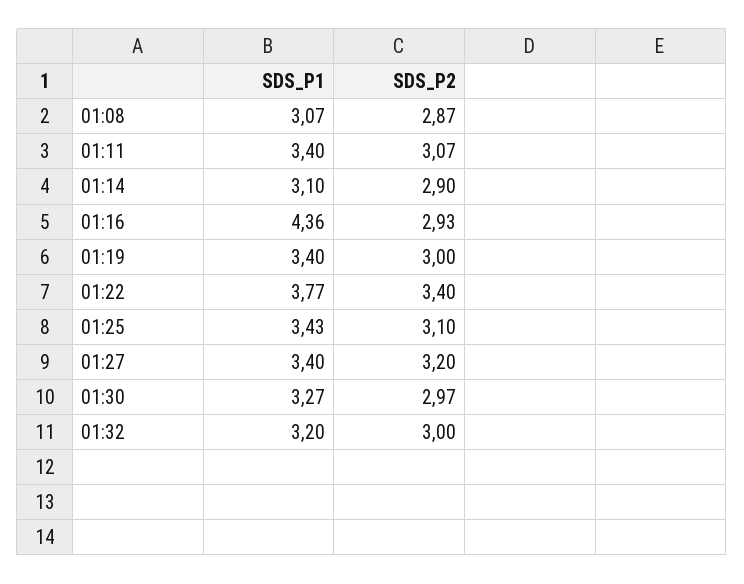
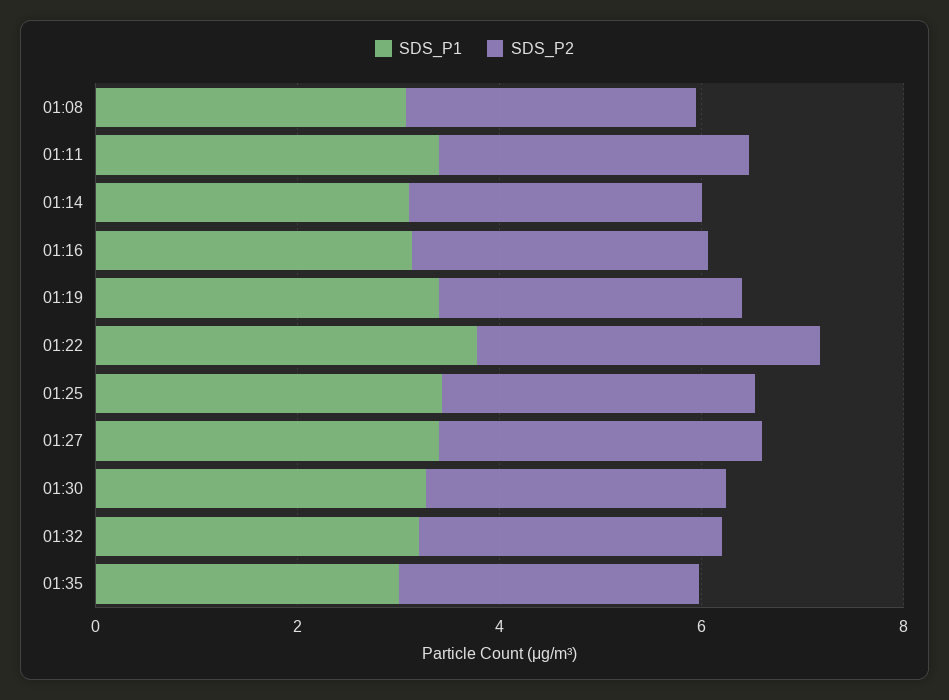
SDS_P1, 01:16: 4.36 -> 3
SDS_P1, 01:35: none -> 3
SDS_P2, 01:35: none -> 3

